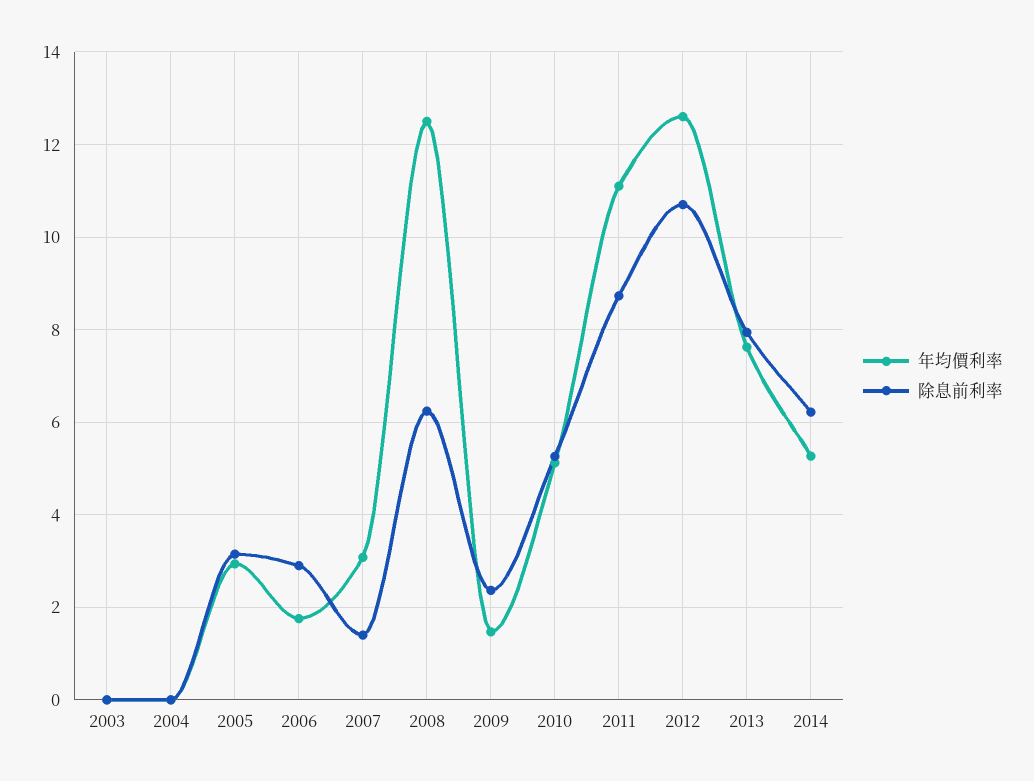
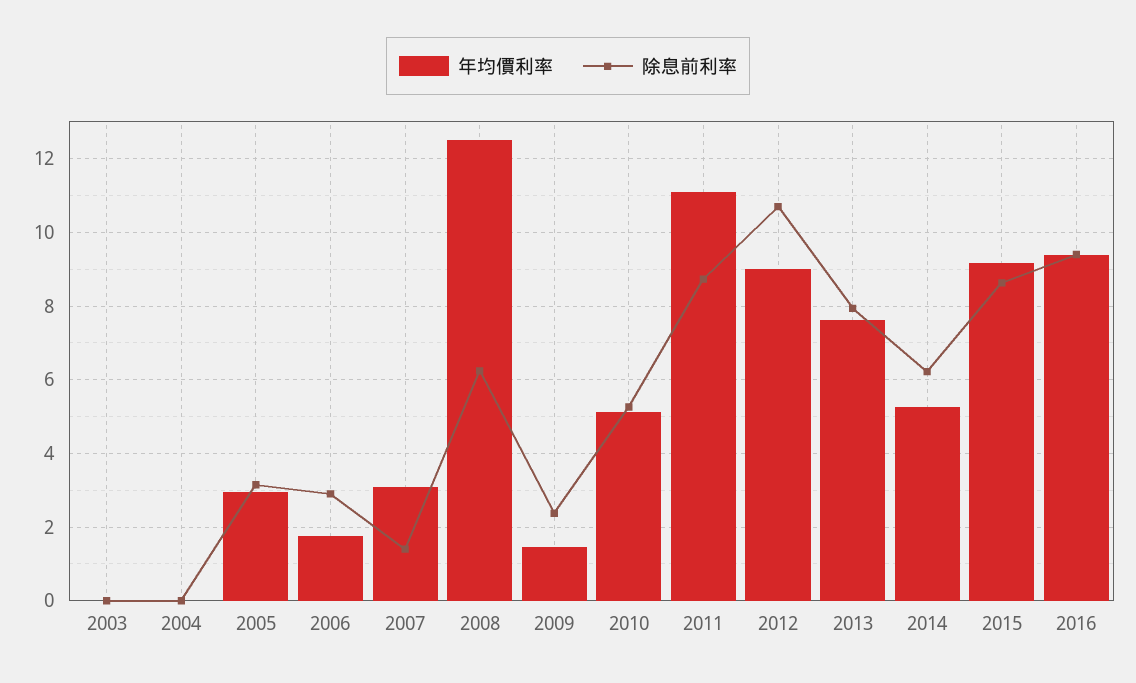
年均價利率, 2012: 12.6 -> 9
年均價利率, 2015: none -> 9.2
除息前利率, 2015: none -> 8.6
年均價利率, 2016: none -> 9.4
除息前利率, 2016: none -> 9.4

